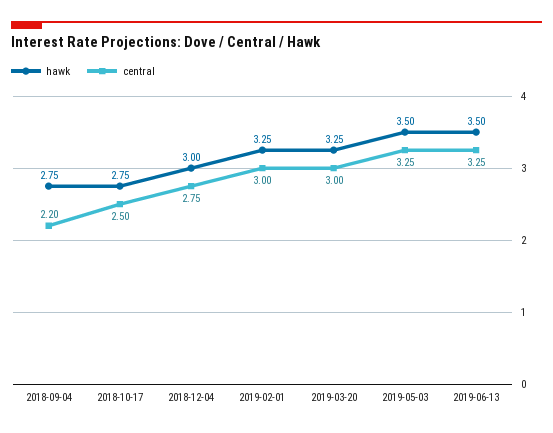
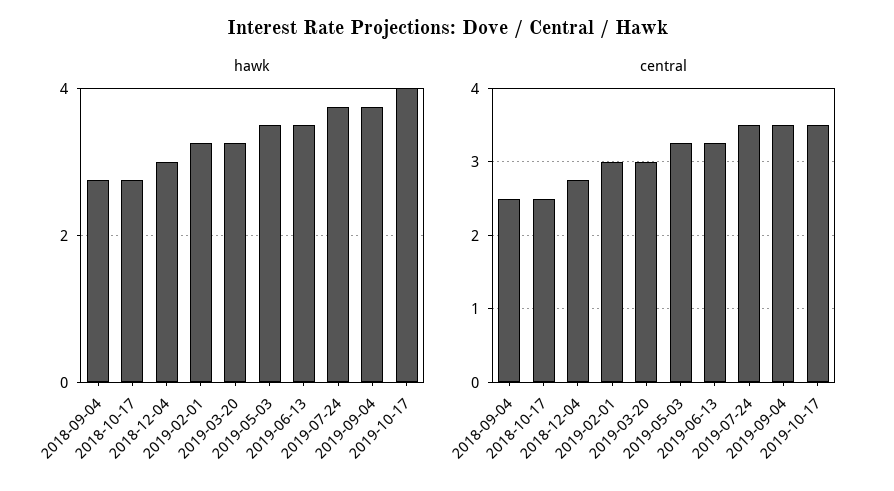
central, 2018-09-04: 2.2 -> 2.5
hawk, 2019-07-24: none -> 3.8
hawk, 2019-09-04: none -> 3.8
hawk, 2019-10-17: none -> 4
central, 2019-07-24: none -> 3.5
central, 2019-09-04: none -> 3.5
central, 2019-10-17: none -> 3.5

